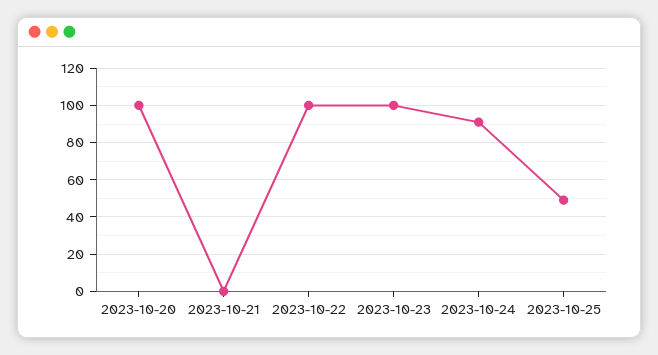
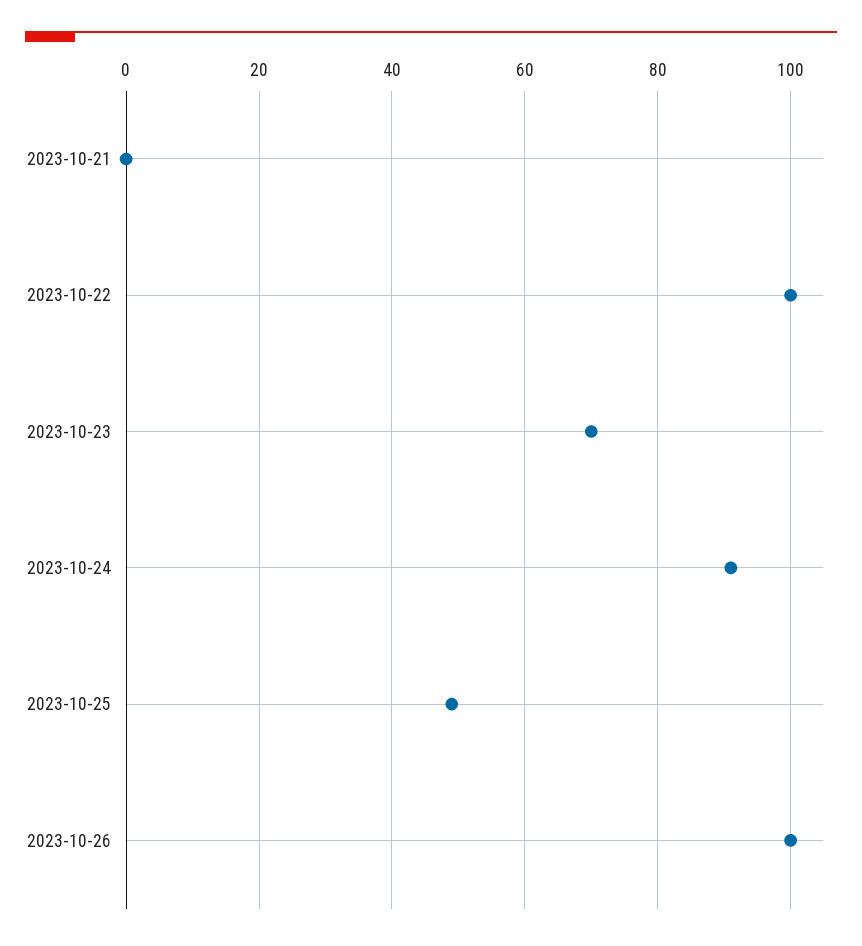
2023-10-20: 100 -> none
2023-10-23: 100 -> 70
2023-10-26: none -> 100

